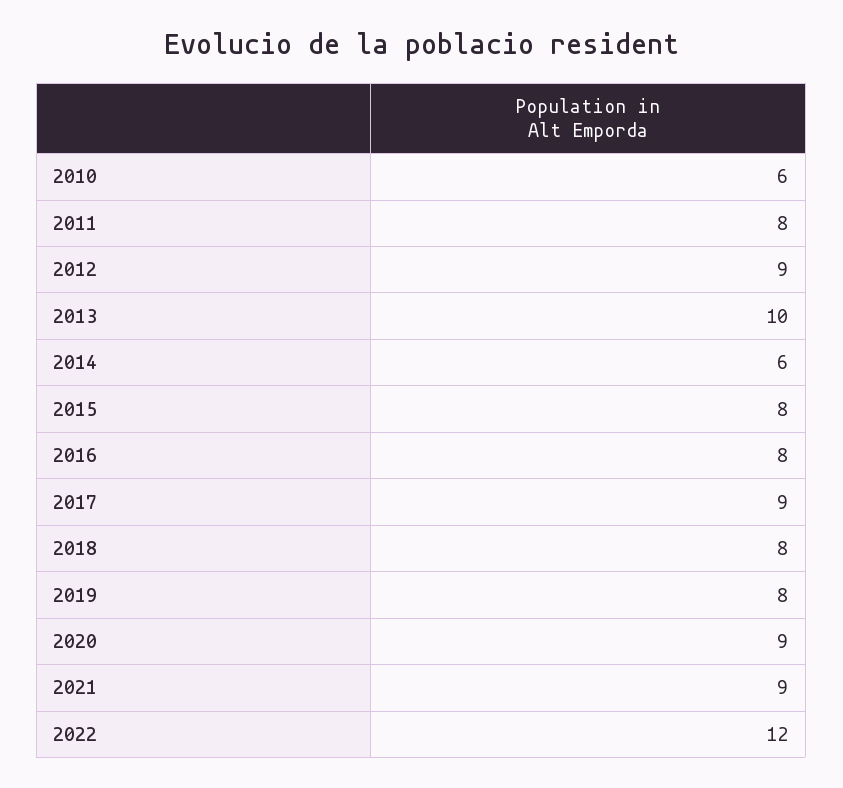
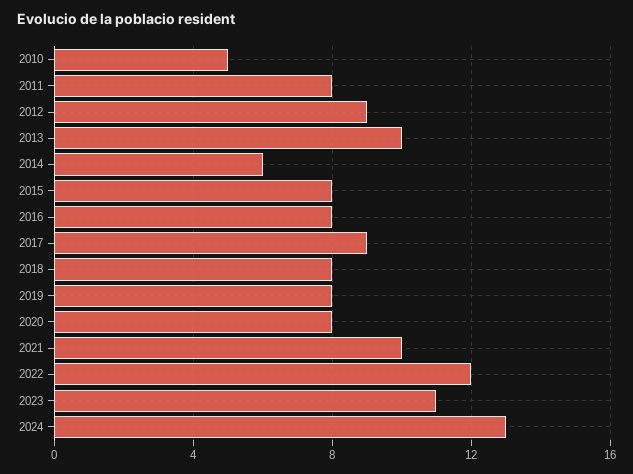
2010: 6 -> 5
2020: 9 -> 8
2021: 9 -> 10
2023: none -> 11
2024: none -> 13

